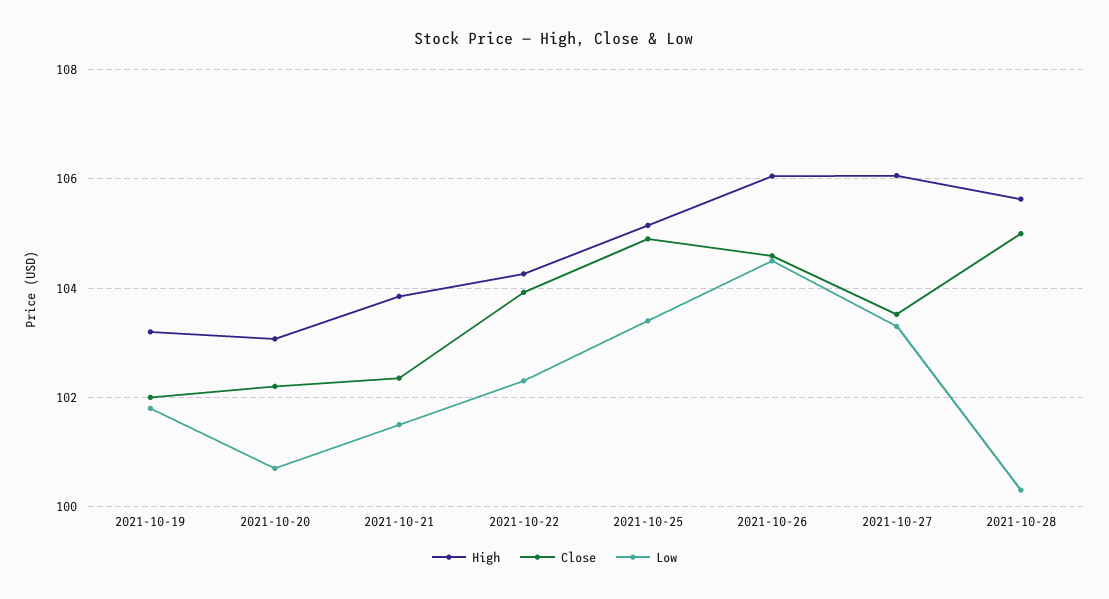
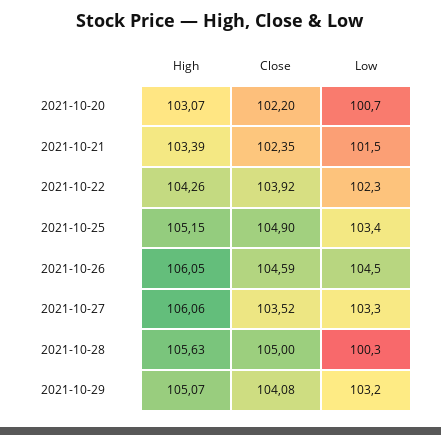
High, 2021-10-19: 103.2 -> none
Close, 2021-10-19: 102 -> none
Low, 2021-10-19: 101.8 -> none
High, 2021-10-21: 103.8 -> 103.39
High, 2021-10-29: none -> 105.07
Close, 2021-10-29: none -> 104.08
Low, 2021-10-29: none -> 103.2

